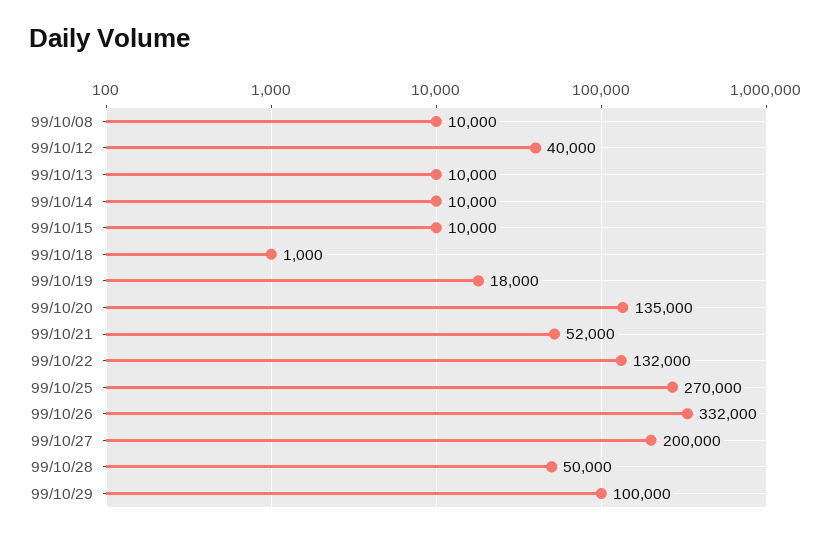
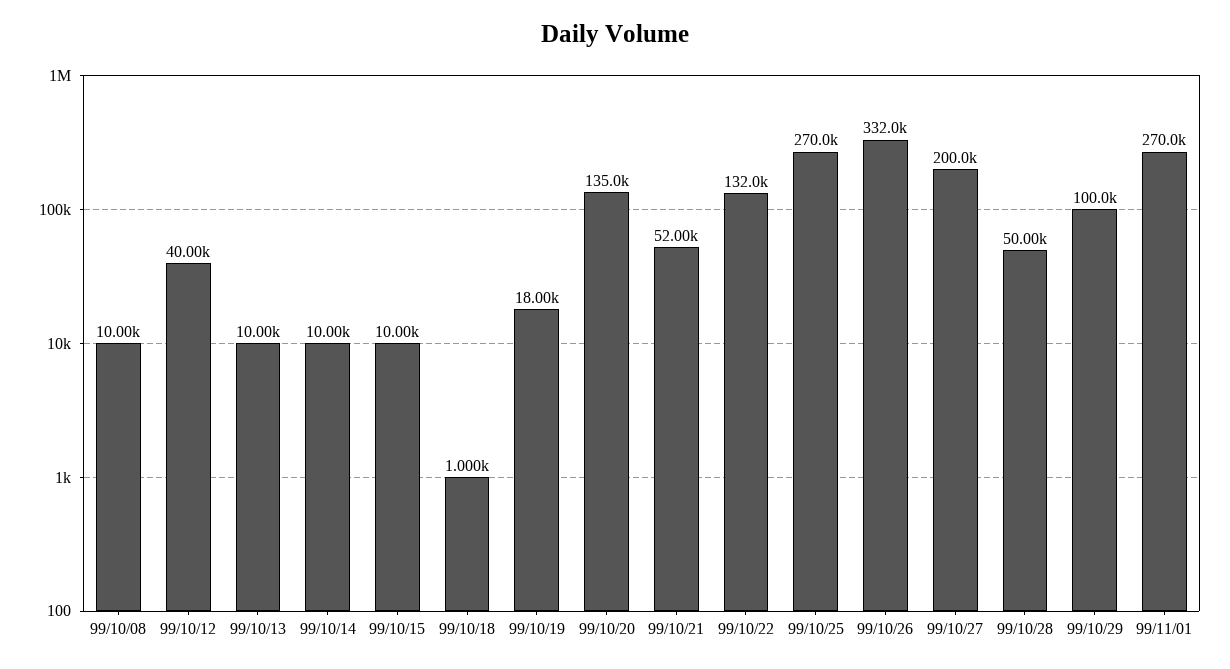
99/11/01: none -> 270000

